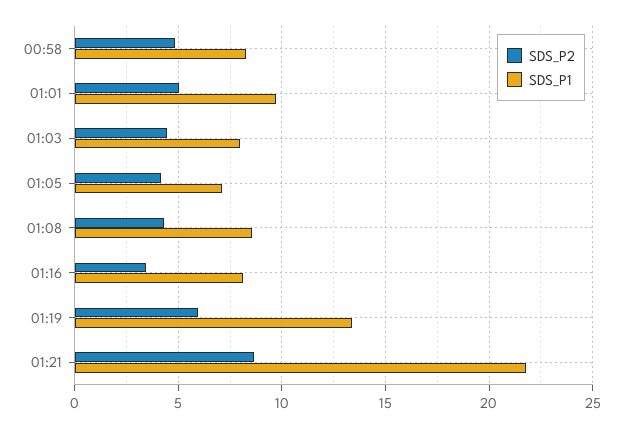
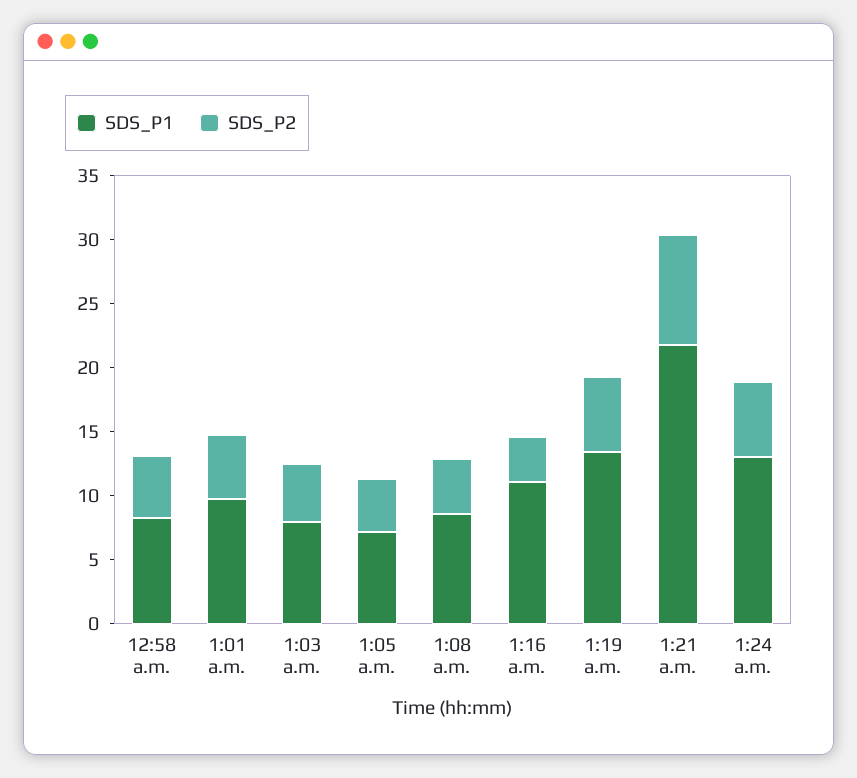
SDS_P1, 01:16: 8 -> 11
SDS_P1, 1:24 a.m.: none -> 13
SDS_P2, 1:24 a.m.: none -> 6

